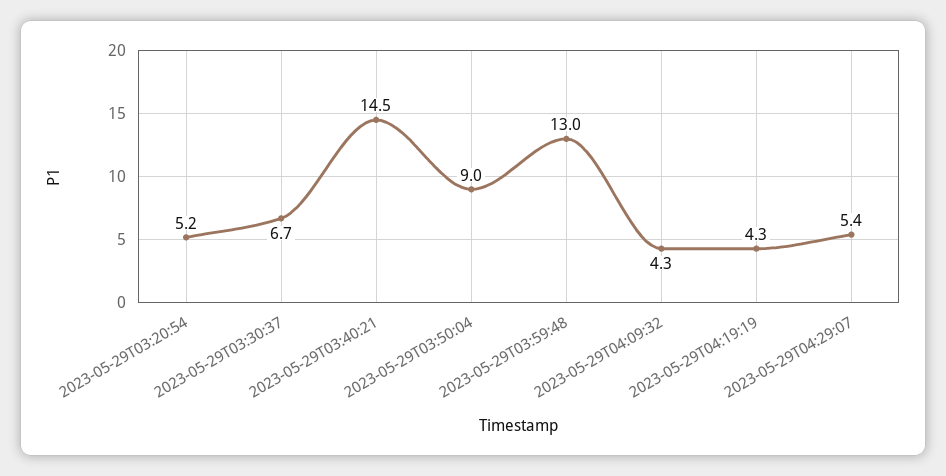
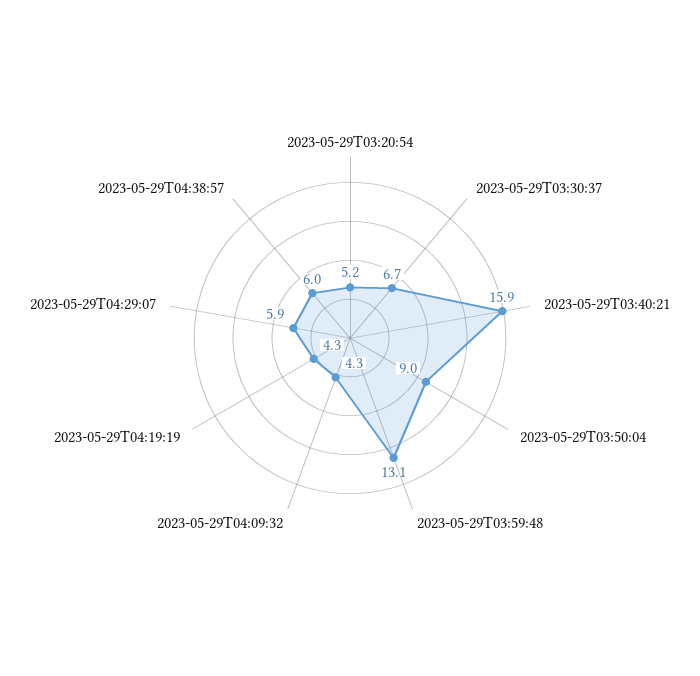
2023-05-29T03:40:21: 14.5 -> 15.9
2023-05-29T03:59:48: 13 -> 13.1
2023-05-29T04:29:07: 5.4 -> 5.9
2023-05-29T04:38:57: none -> 6

